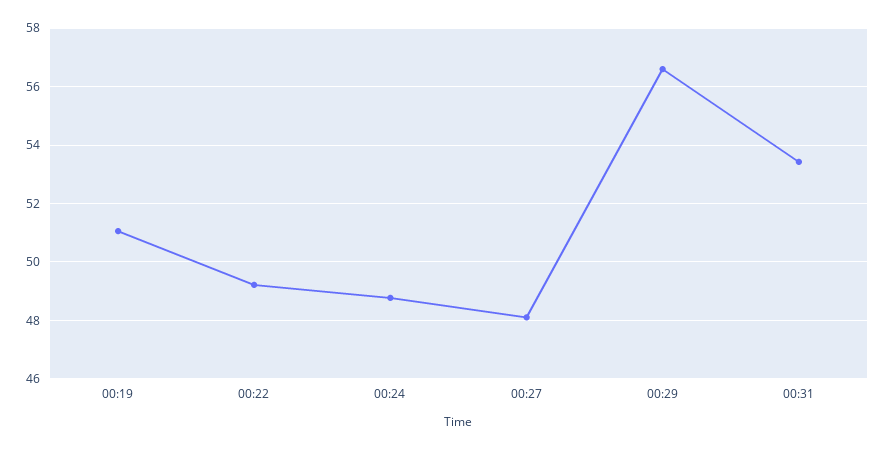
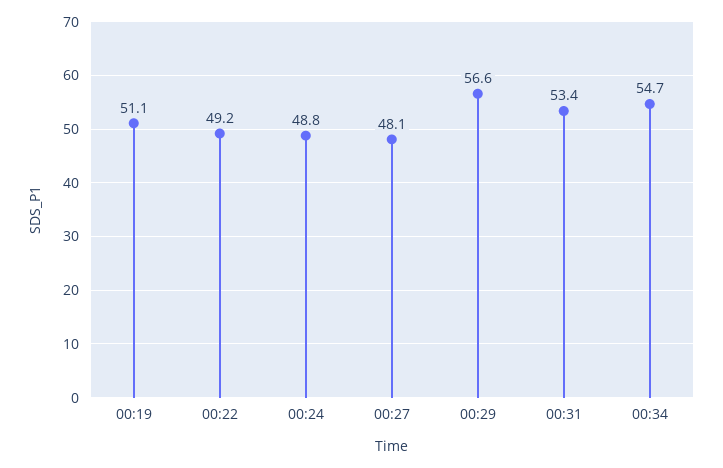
00:34: none -> 54.7

